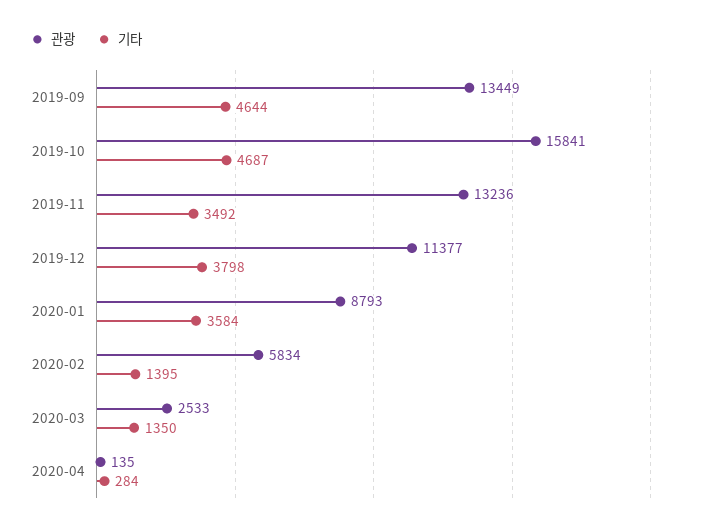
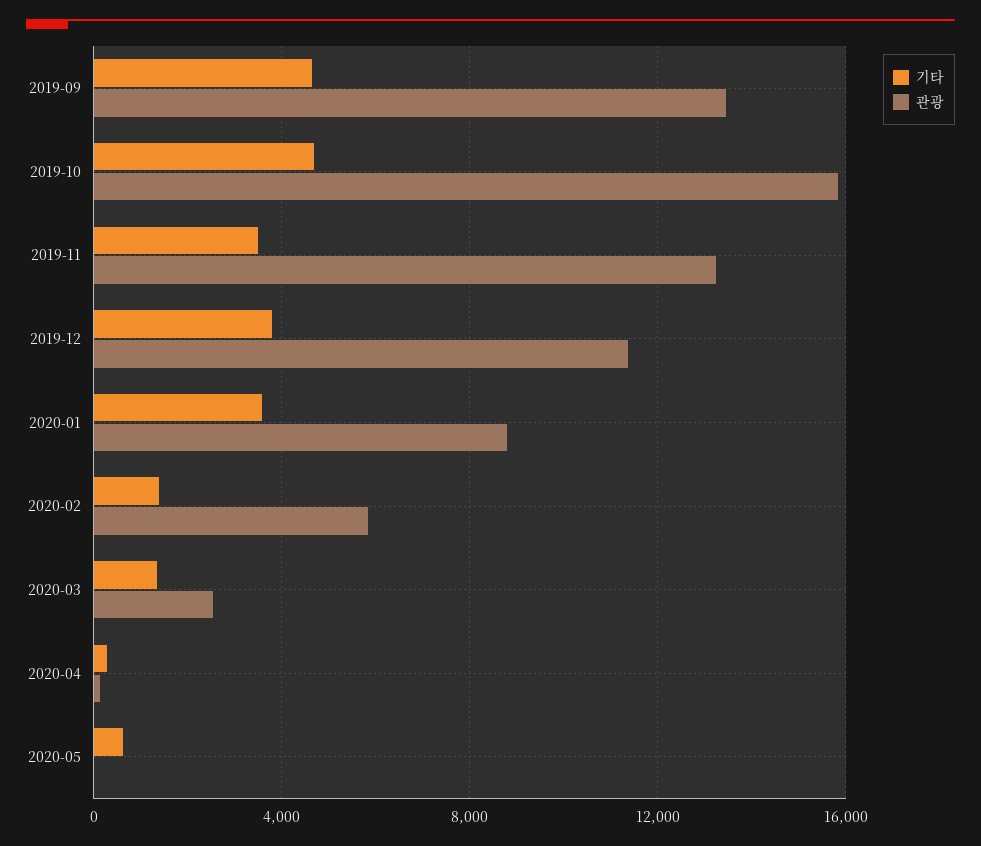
기타, 2020-05: none -> 500
관광, 2020-05: none -> 0

